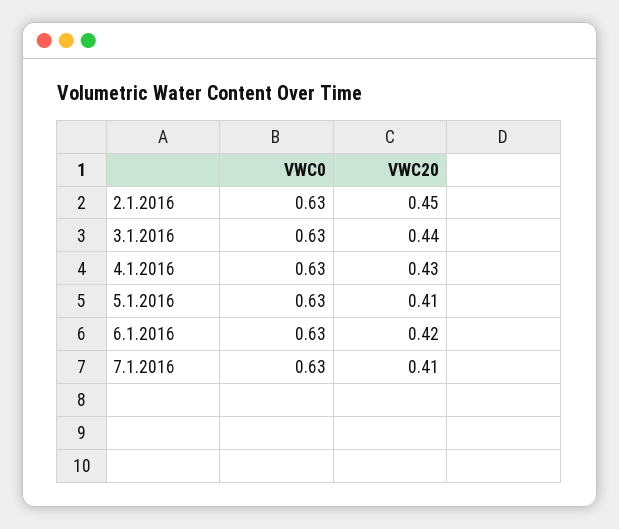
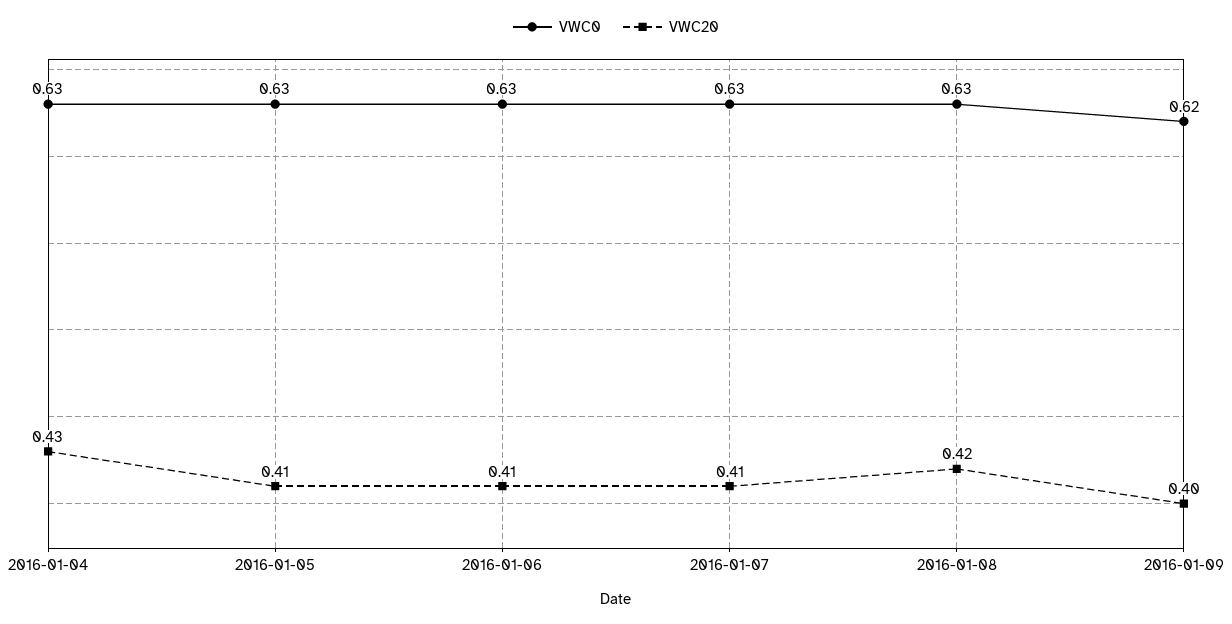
VWC0, 2.1.2016: 0.63 -> none
VWC20, 2.1.2016: 0.45 -> none
VWC0, 3.1.2016: 0.63 -> none
VWC20, 3.1.2016: 0.44 -> none
VWC20, 6.1.2016: 0.42 -> 0.41
VWC0, 2016-01-08: none -> 0.63
VWC20, 2016-01-08: none -> 0.42
VWC0, 2016-01-09: none -> 0.62
VWC20, 2016-01-09: none -> 0.4

